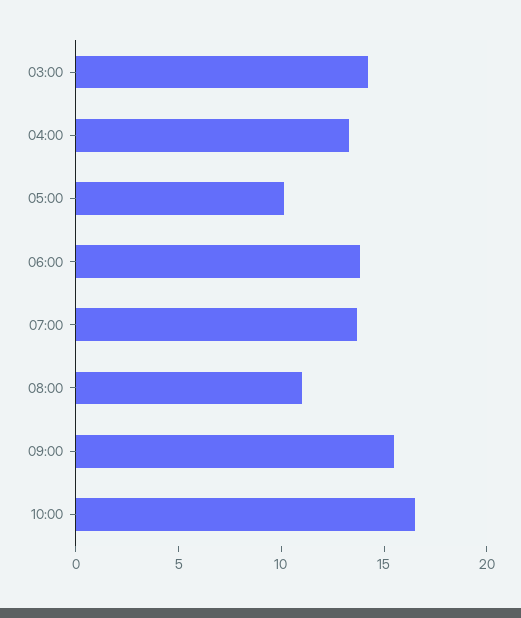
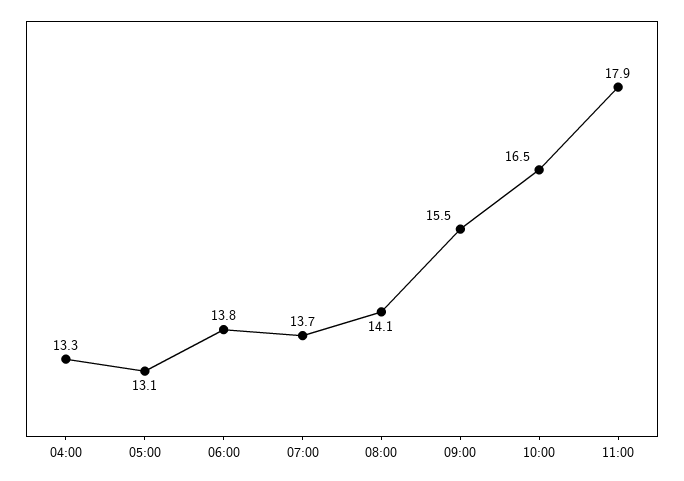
03:00: 14 -> none
05:00: 10 -> 13.1
08:00: 11 -> 14.1
11:00: none -> 17.9

